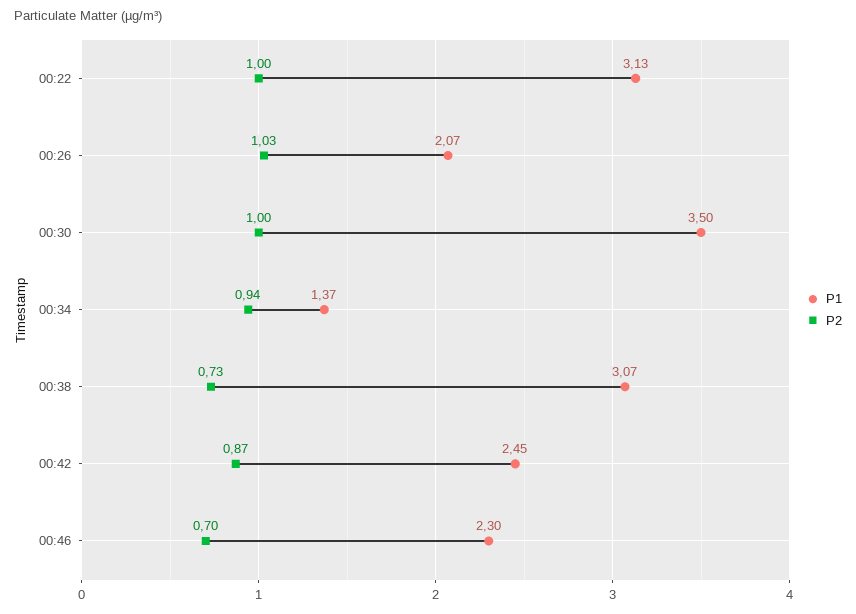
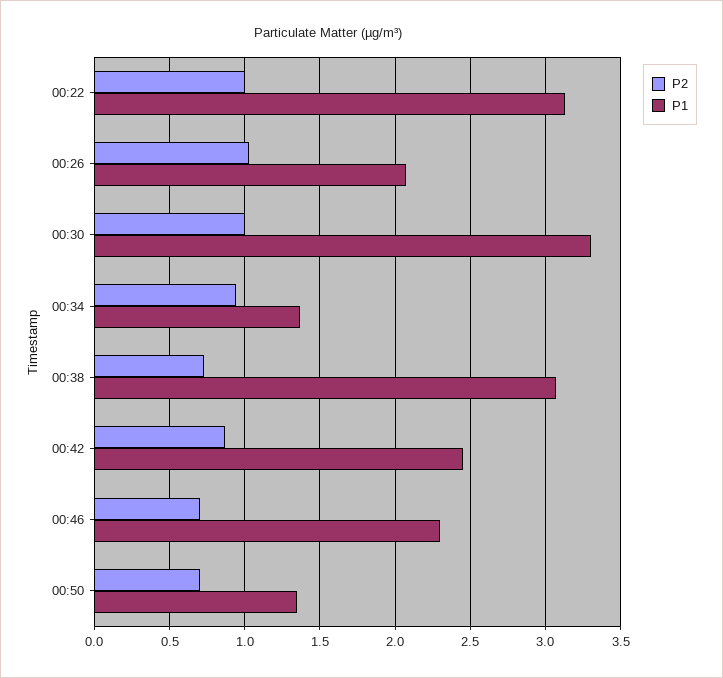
P1, 00:30: 3.5 -> 3.3
P2, 00:50: none -> 0.7
P1, 00:50: none -> 1.35

